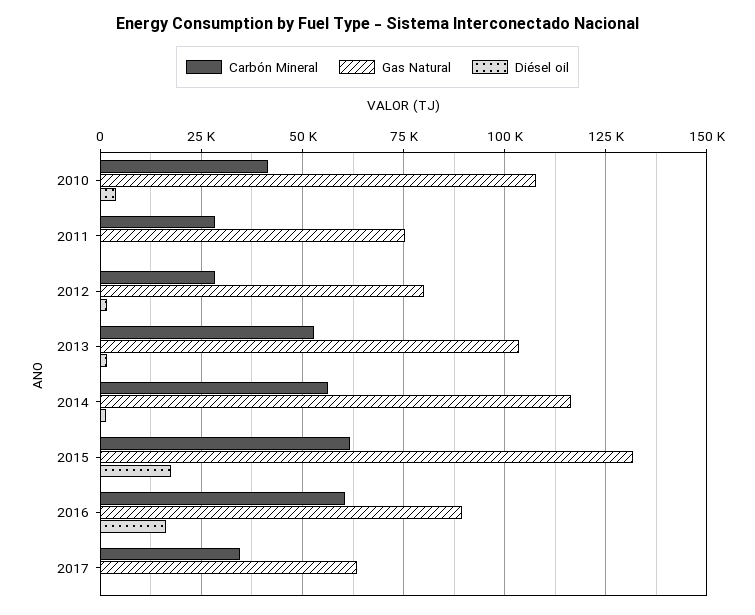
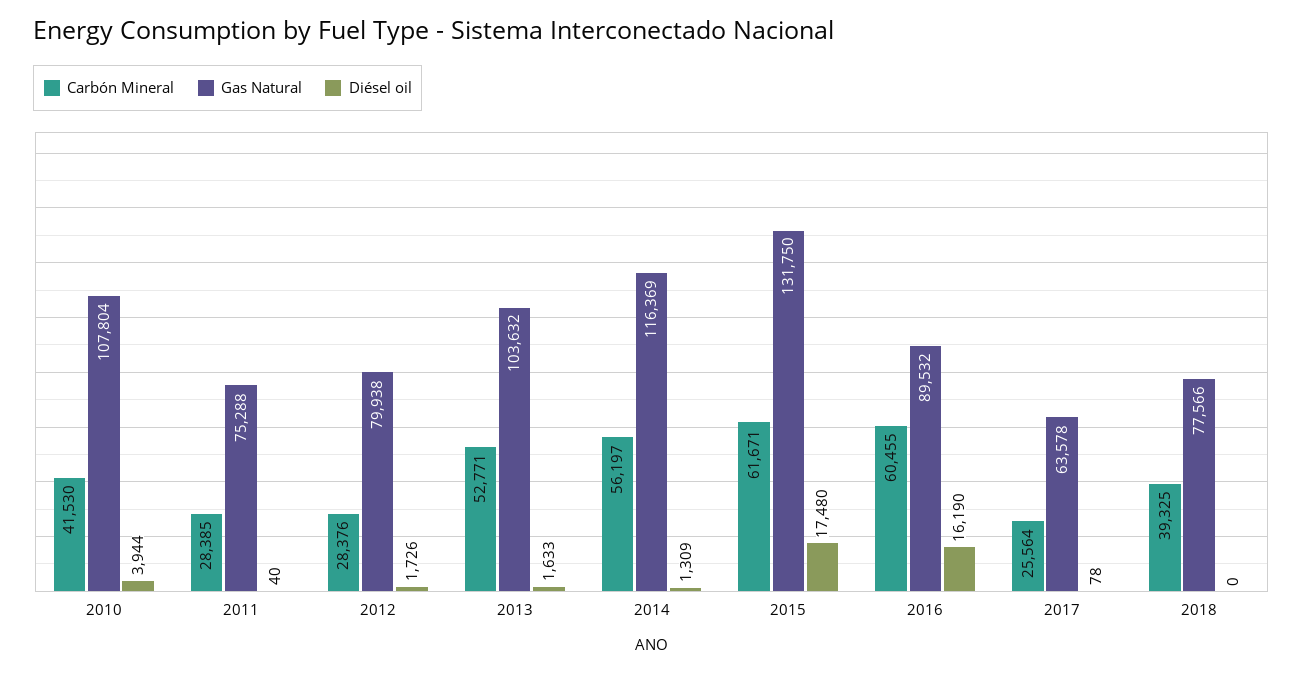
Carbón Mineral, 2017: 35000 -> 25564
Carbón Mineral, 2018: none -> 39325
Gas Natural, 2018: none -> 77566
Diésel oil, 2018: none -> 0

